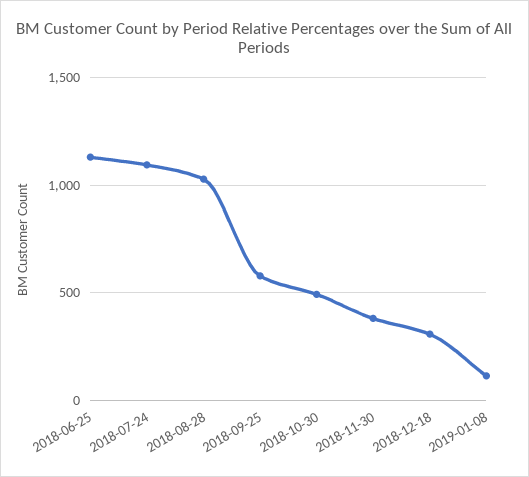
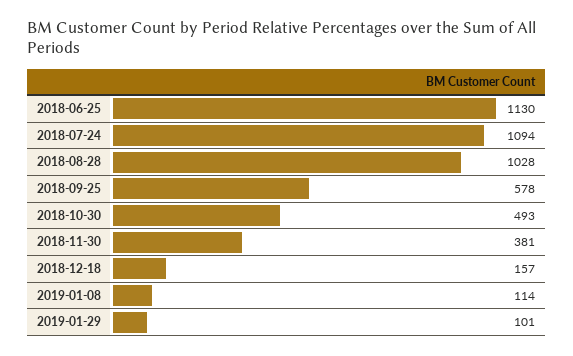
2018-12-18: 300 -> 157
2019-01-29: none -> 101

